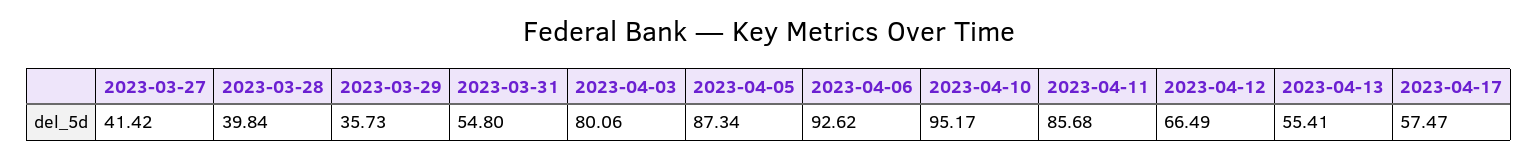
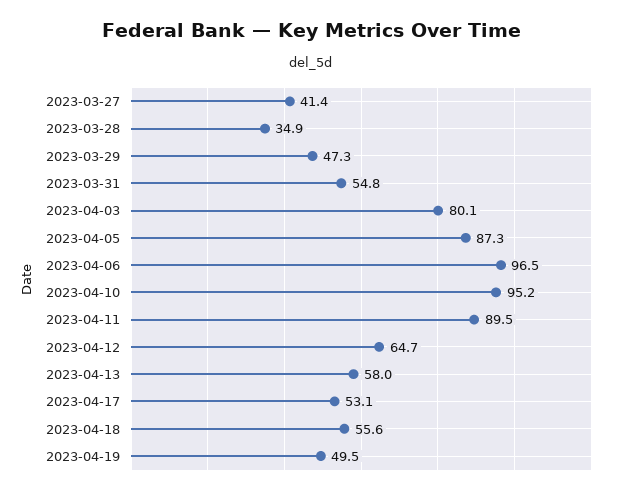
2023-03-28: 39.84 -> 34.9
2023-03-29: 35.73 -> 47.3
2023-04-06: 92.62 -> 96.5
2023-04-11: 85.68 -> 89.5
2023-04-12: 66.49 -> 64.7
2023-04-13: 55.41 -> 58
2023-04-17: 57.47 -> 53.1
2023-04-18: none -> 55.6
2023-04-19: none -> 49.5

